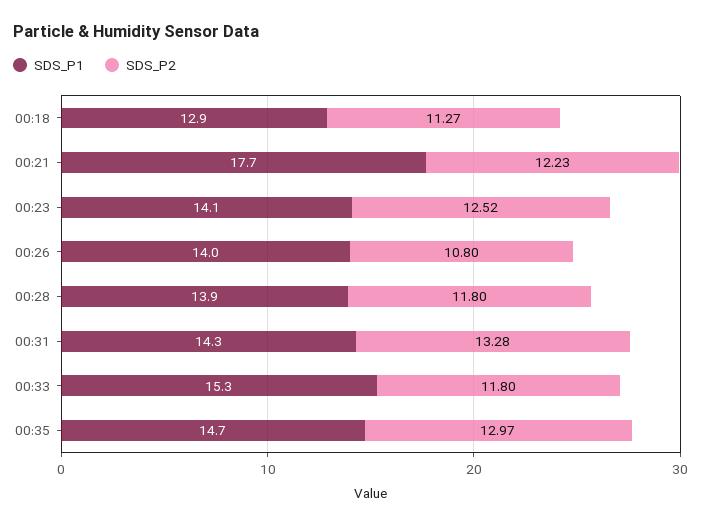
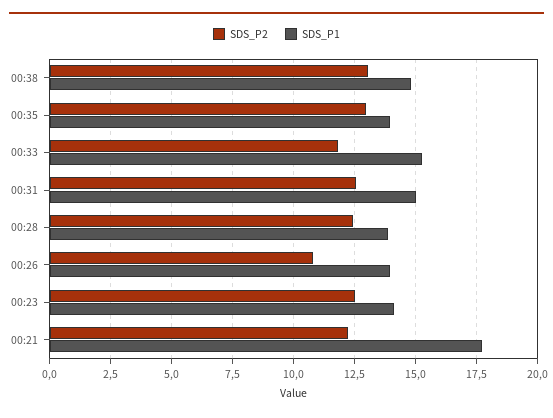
SDS_P1, 00:18: 12.9 -> none
SDS_P2, 00:18: 11.27 -> none
SDS_P2, 00:28: 11.8 -> 12.5
SDS_P1, 00:31: 14.3 -> 15
SDS_P2, 00:31: 13.28 -> 12.5
SDS_P1, 00:35: 14.7 -> 14
SDS_P2, 00:38: none -> 13
SDS_P1, 00:38: none -> 14.75

